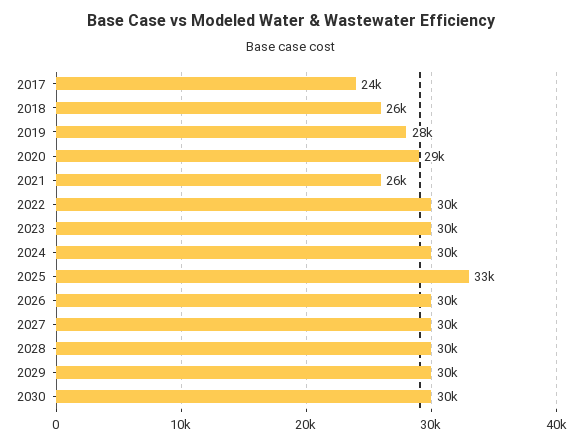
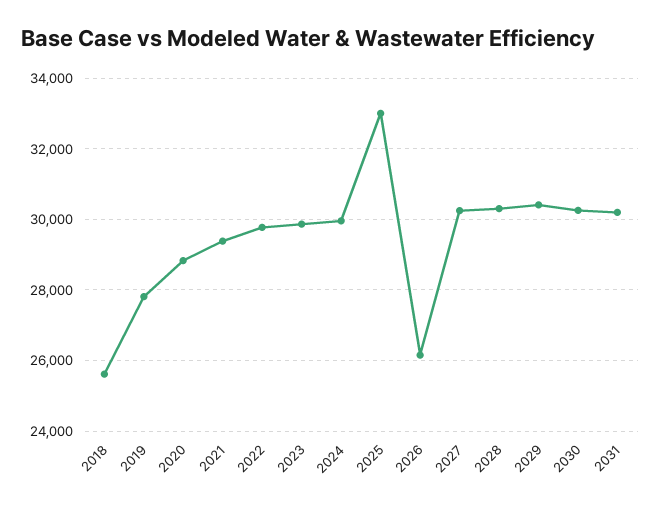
2017: 24000 -> none
2021: 26000 -> 29400
2026: 30000 -> 26200
2031: none -> 30200

